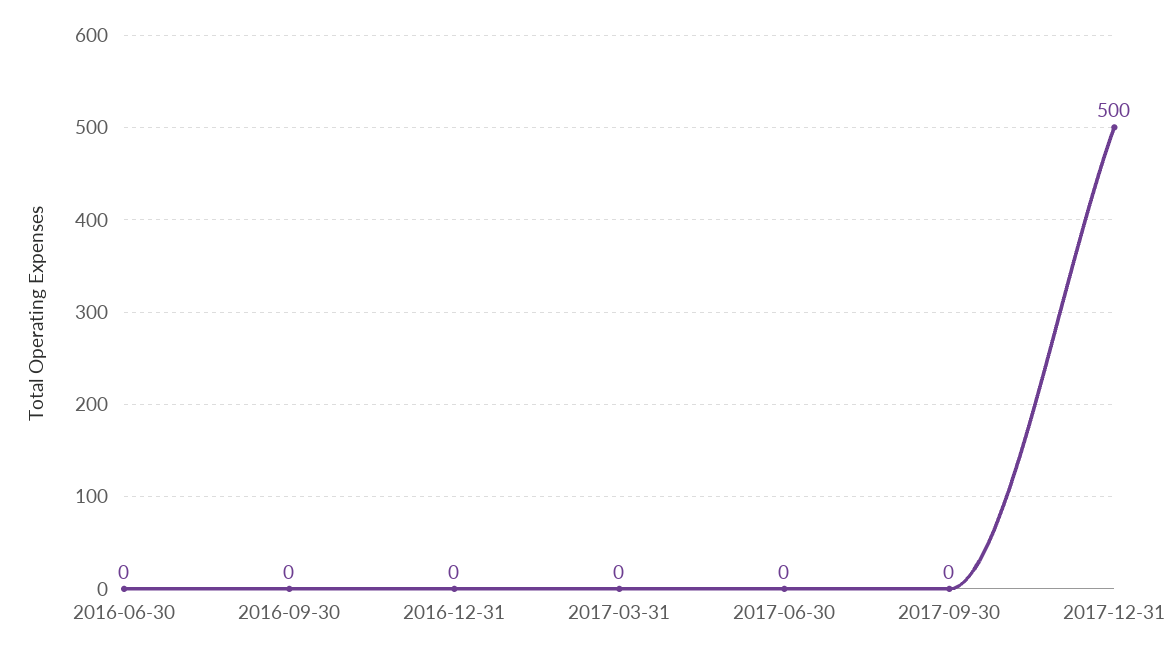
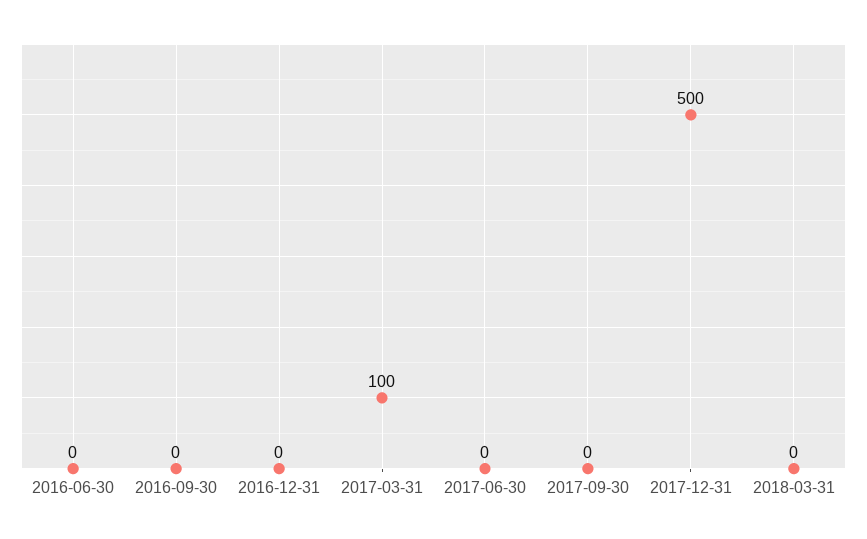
2017-03-31: 0 -> 100
2018-03-31: none -> 0

